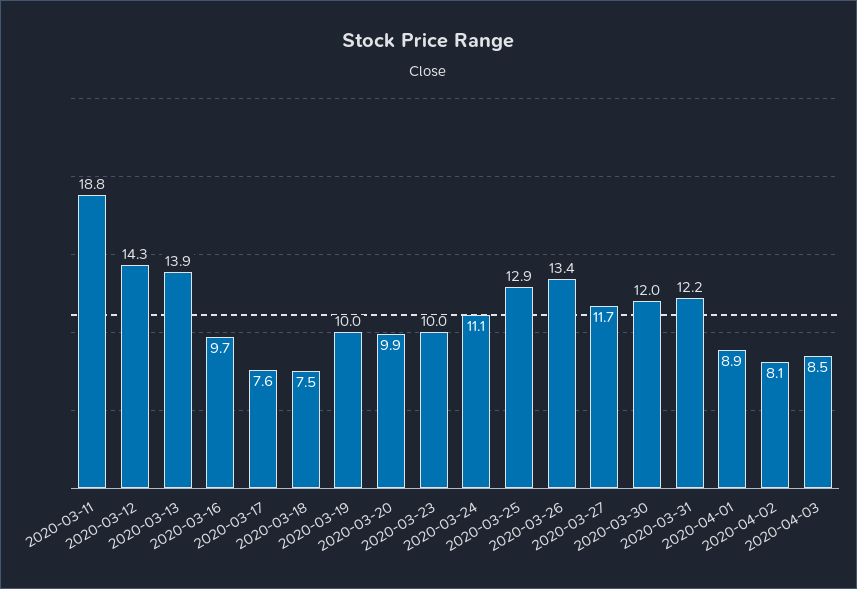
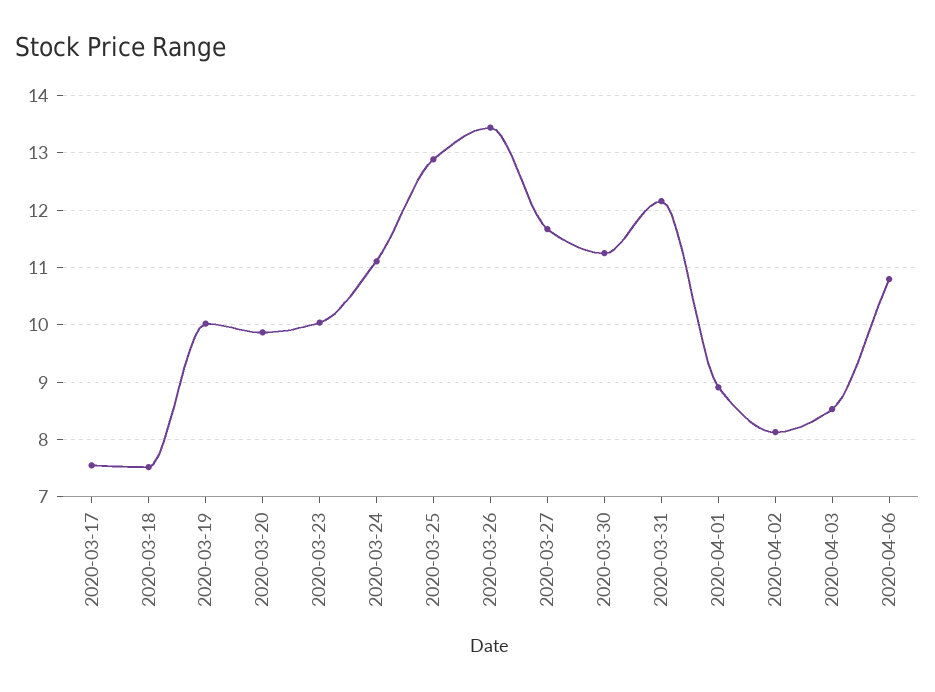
2020-03-11: 18.8 -> none
2020-03-12: 14.3 -> none
2020-03-13: 13.9 -> none
2020-03-16: 9.7 -> none
2020-03-30: 12 -> 11.2
2020-04-06: none -> 10.8

